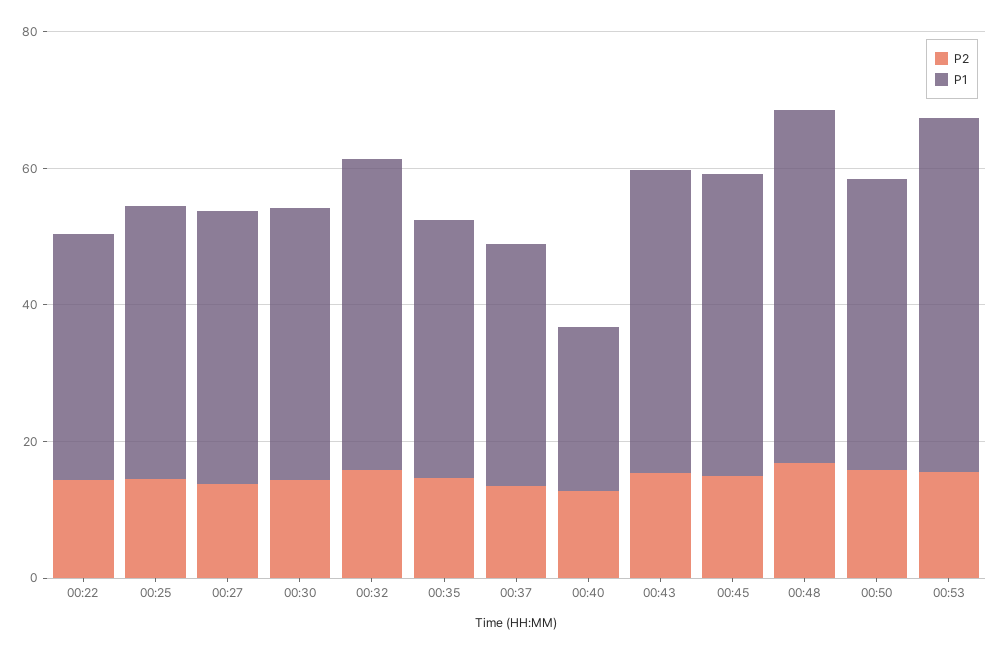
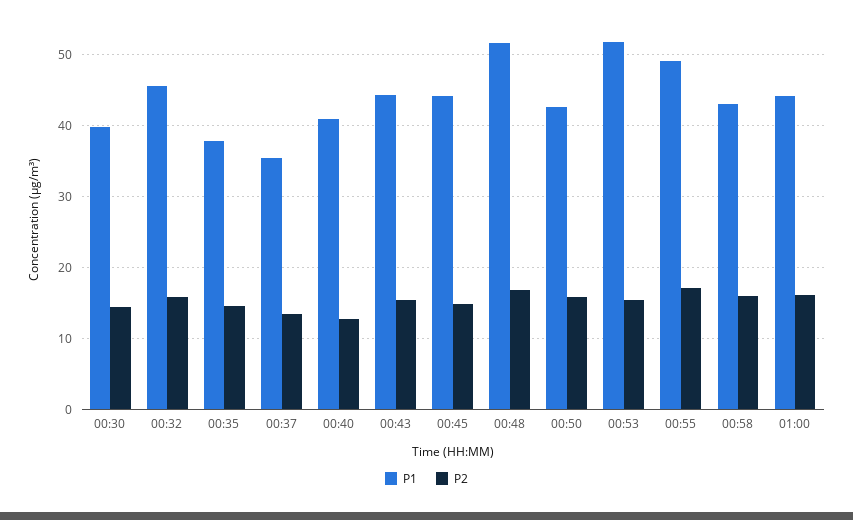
P2, 00:22: 15 -> none
P1, 00:22: 35 -> none
P2, 00:25: 15 -> none
P1, 00:25: 40 -> none
P2, 00:27: 15 -> none
P1, 00:27: 40 -> none
P1, 00:40: 25 -> 41
P1, 00:55: none -> 49
P2, 00:55: none -> 17
P1, 00:58: none -> 43
P2, 00:58: none -> 16
P1, 01:00: none -> 44
P2, 01:00: none -> 16

